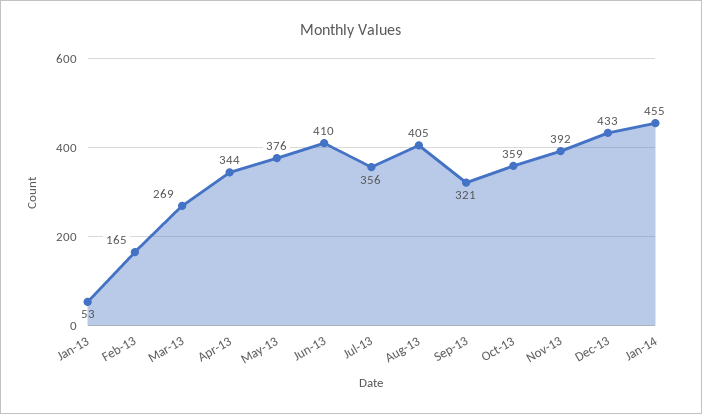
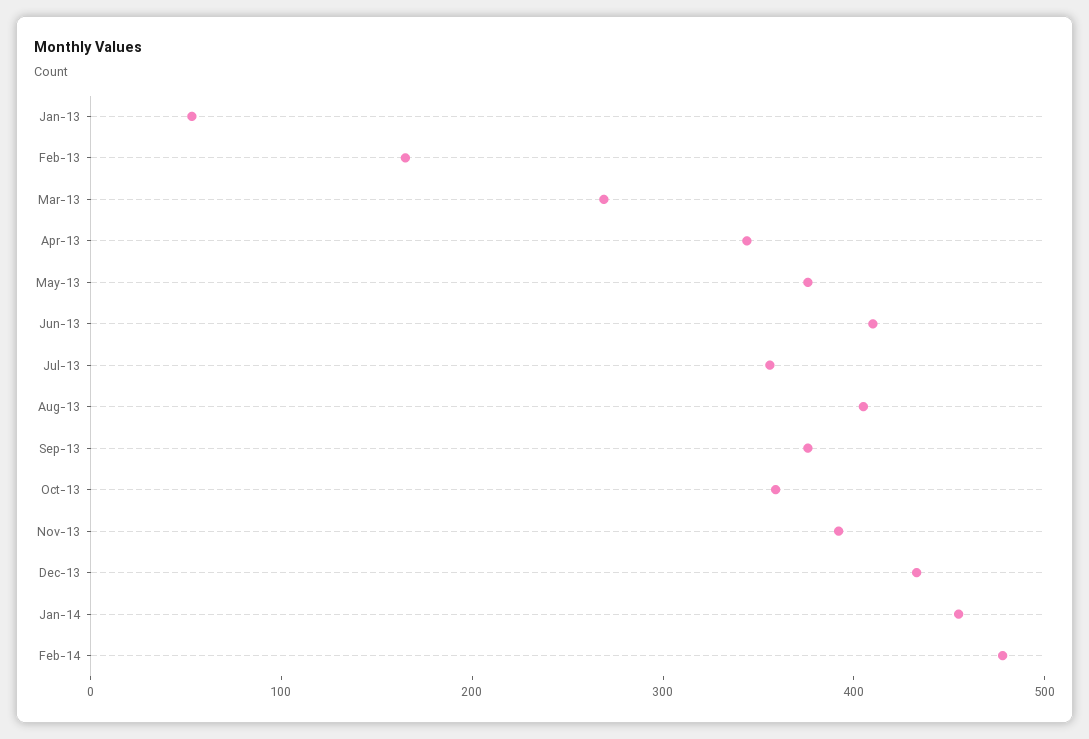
Sep-13: 321 -> 380
Feb-14: none -> 480

